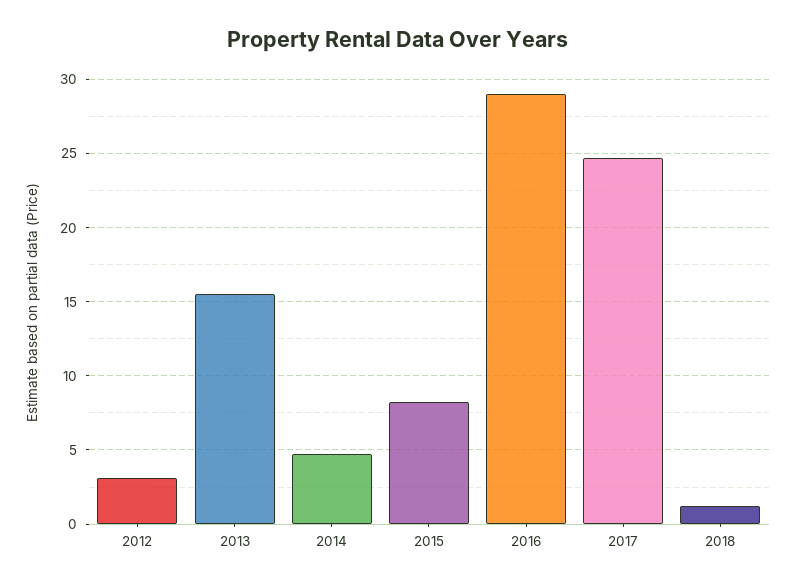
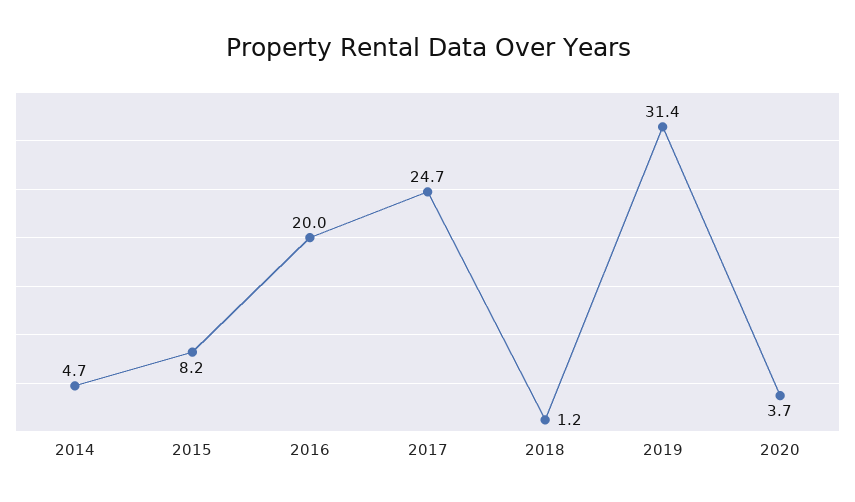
2012: 3 -> none
2013: 15.5 -> none
2016: 29 -> 20
2019: none -> 31.4
2020: none -> 3.7

